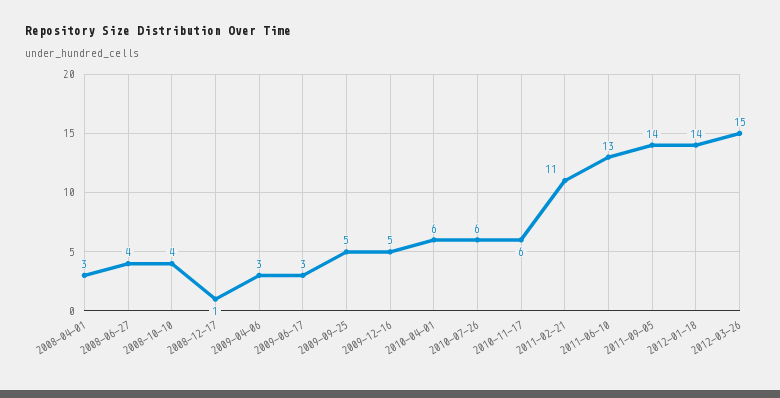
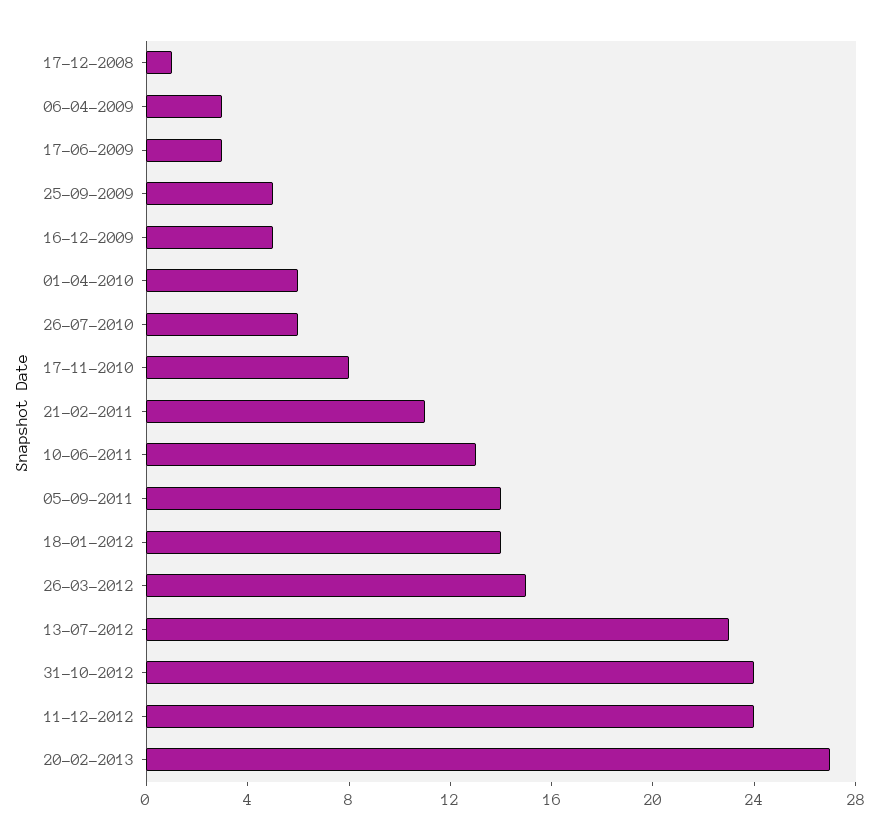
2008-04-01: 3 -> none
2008-06-27: 4 -> none
2008-10-10: 4 -> none
2010-11-17: 6 -> 8
13-07-2012: none -> 23
31-10-2012: none -> 24
11-12-2012: none -> 24
20-02-2013: none -> 27

